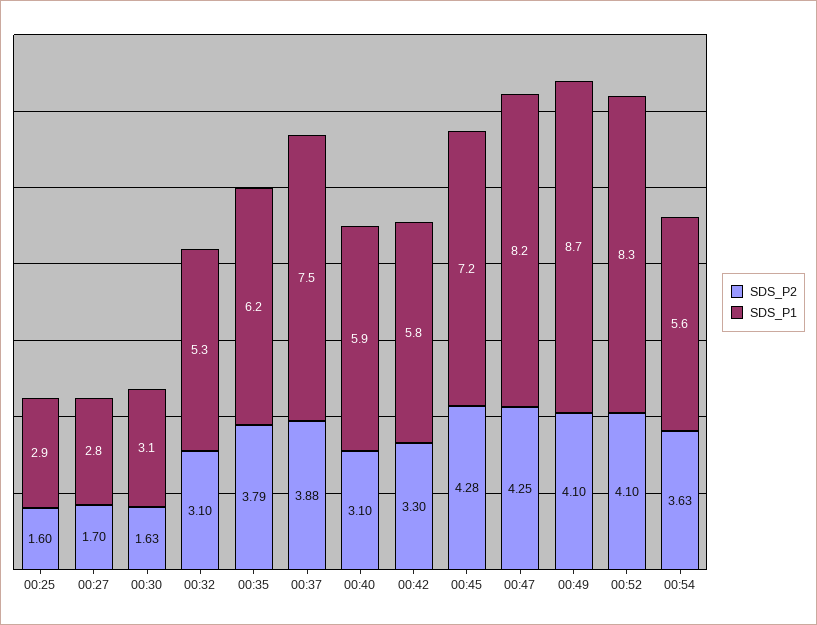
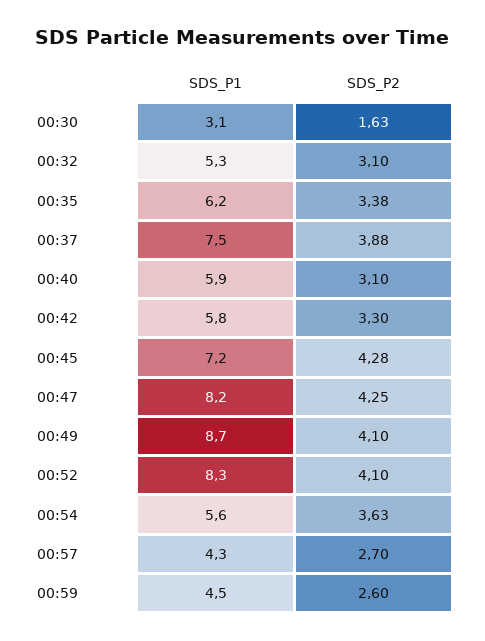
SDS_P2, 00:25: 1.6 -> none
SDS_P1, 00:25: 2.9 -> none
SDS_P2, 00:27: 1.7 -> none
SDS_P1, 00:27: 2.8 -> none
SDS_P2, 00:35: 3.79 -> 3.38
SDS_P1, 00:57: none -> 4.3
SDS_P2, 00:57: none -> 2.7
SDS_P1, 00:59: none -> 4.5
SDS_P2, 00:59: none -> 2.6

